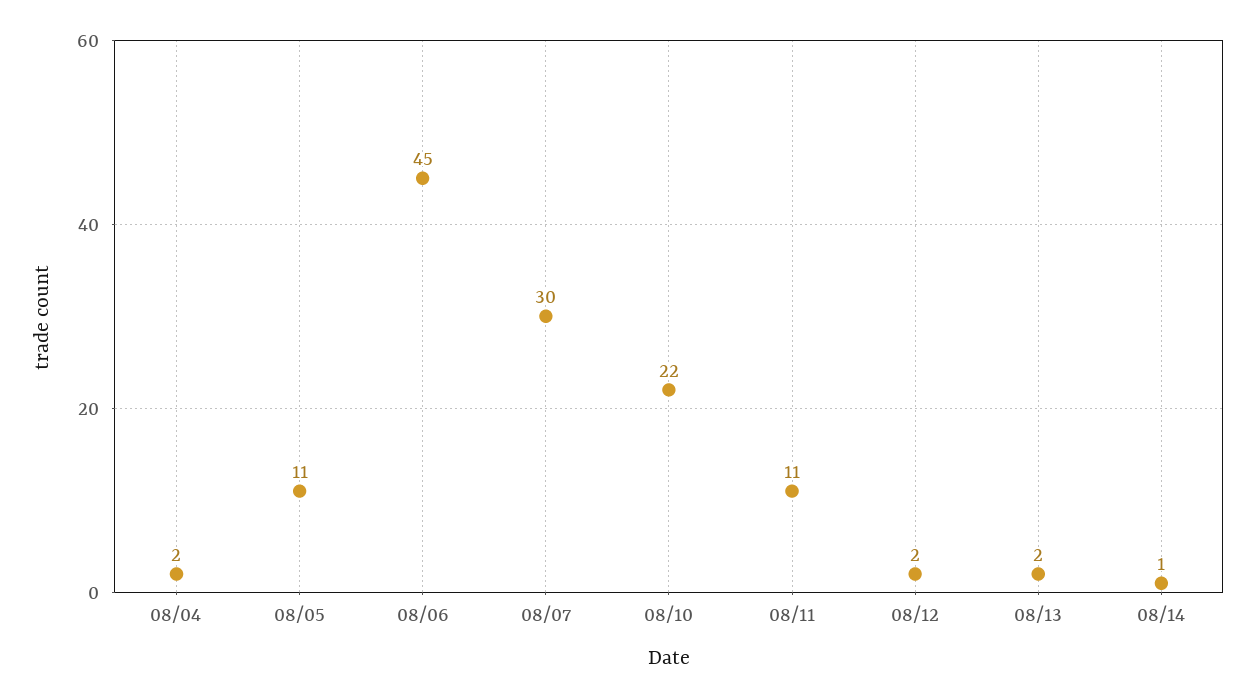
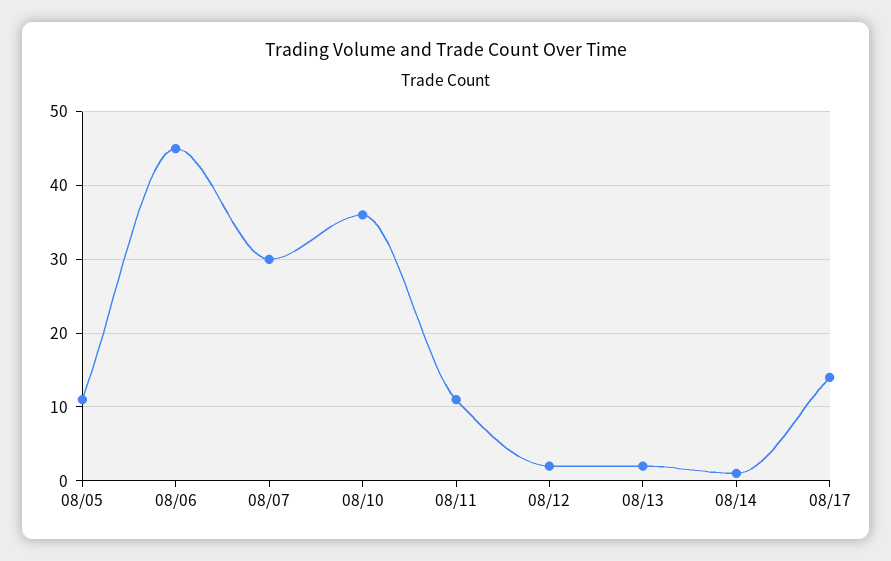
08/04: 2 -> none
08/10: 22 -> 36
08/17: none -> 14

